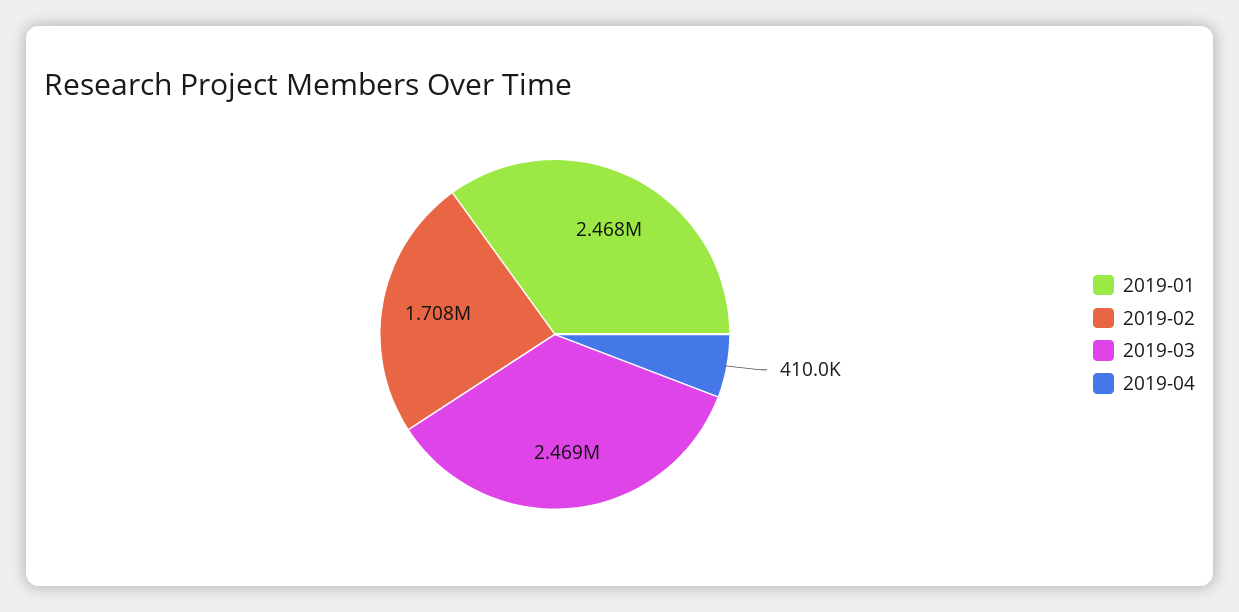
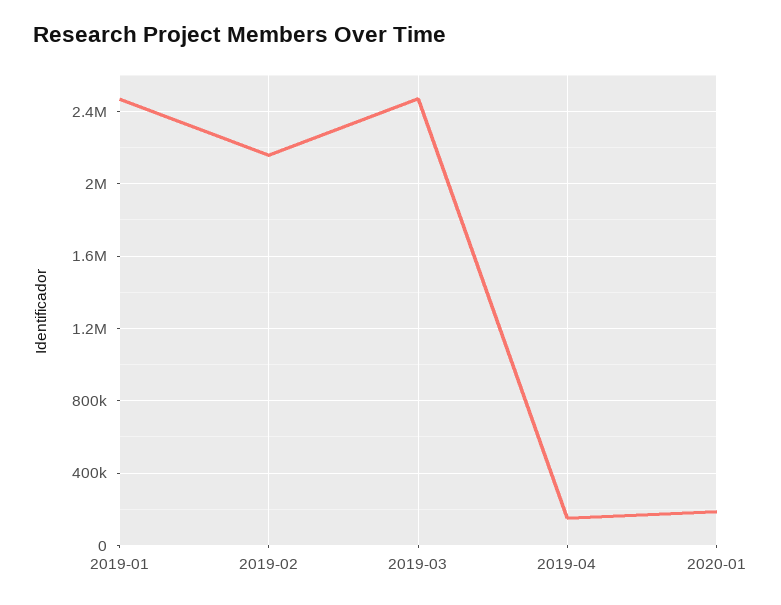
2019-02: 1708000 -> 2150000
2019-04: 410000 -> 150000
2020-01: none -> 200000

